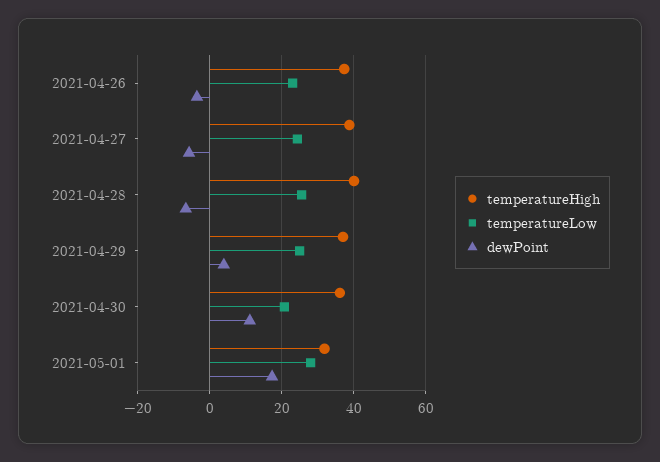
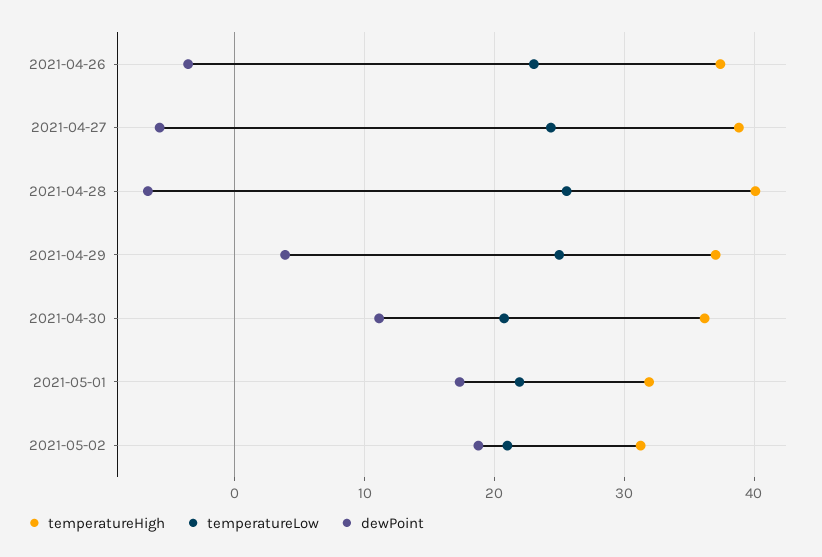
temperatureLow, 2021-05-01: 28 -> 22
temperatureHigh, 2021-05-02: none -> 31
temperatureLow, 2021-05-02: none -> 21
dewPoint, 2021-05-02: none -> 19

